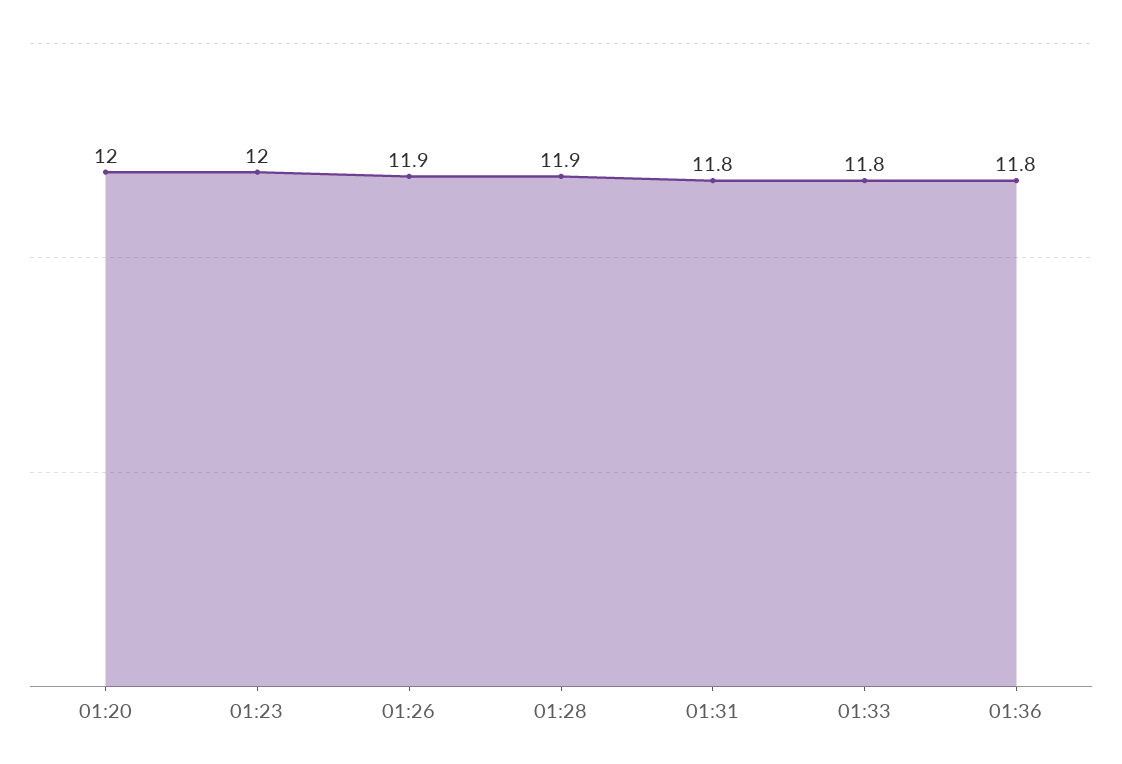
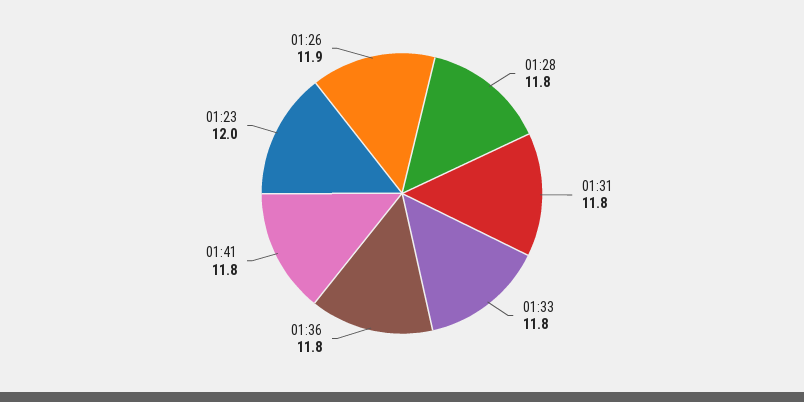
01:20: 12 -> none
01:28: 11.9 -> 11.8
01:41: none -> 11.8

